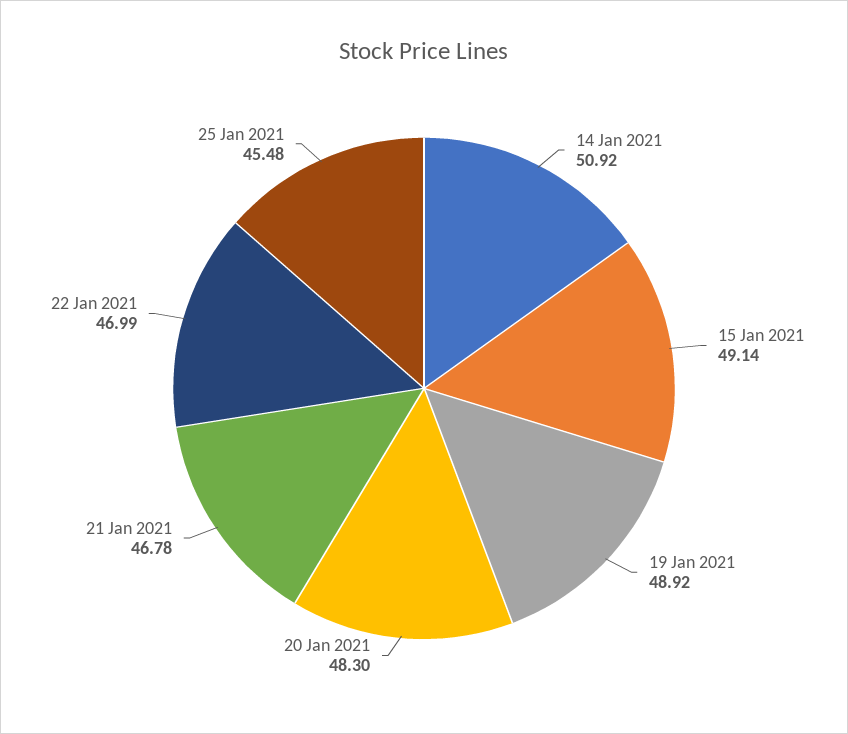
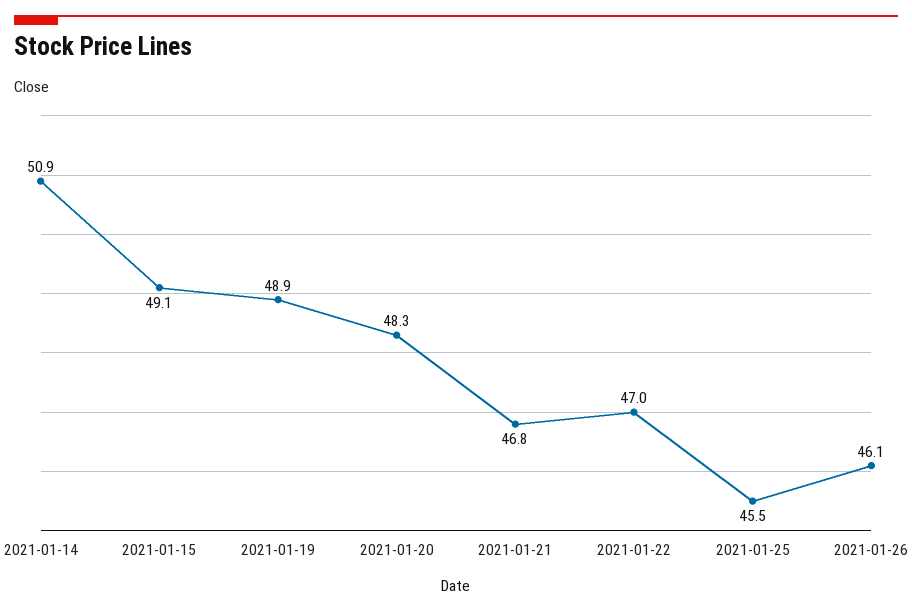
2021-01-26: none -> 46.1

